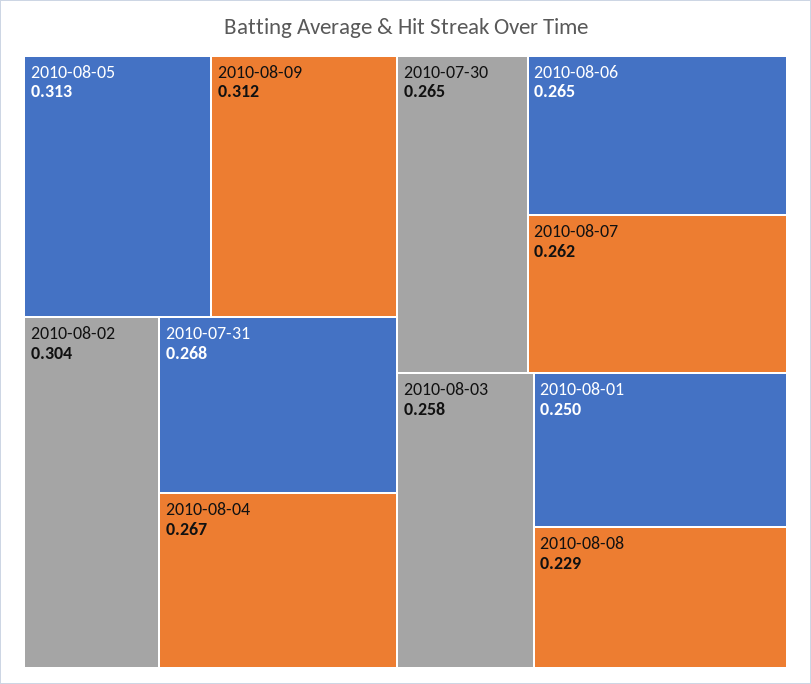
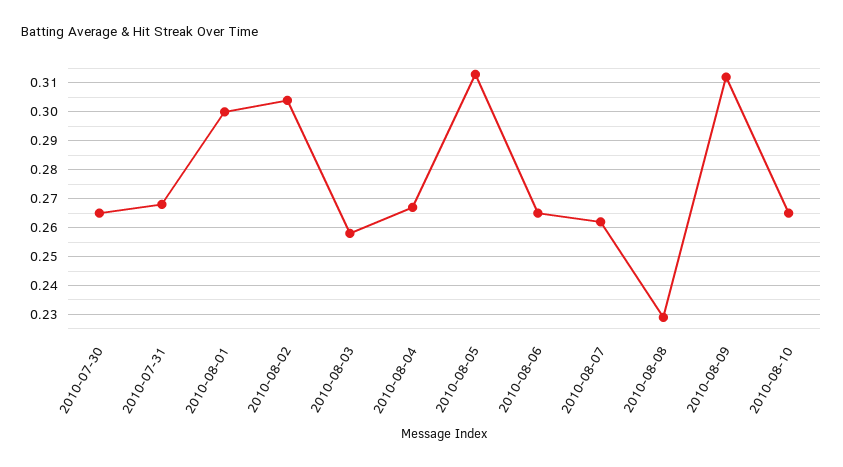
2010-08-01: 0.25 -> 0.3
2010-08-10: none -> 0.265

